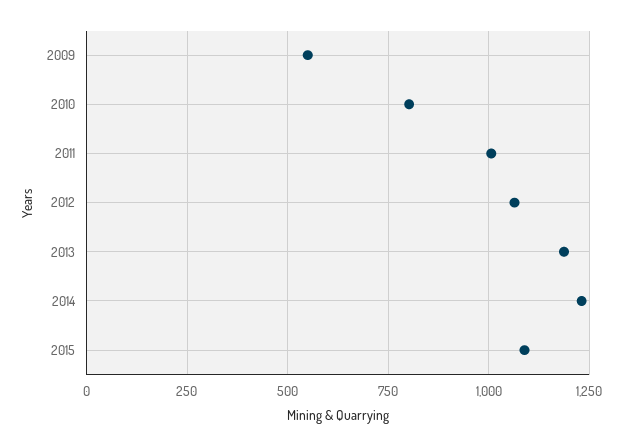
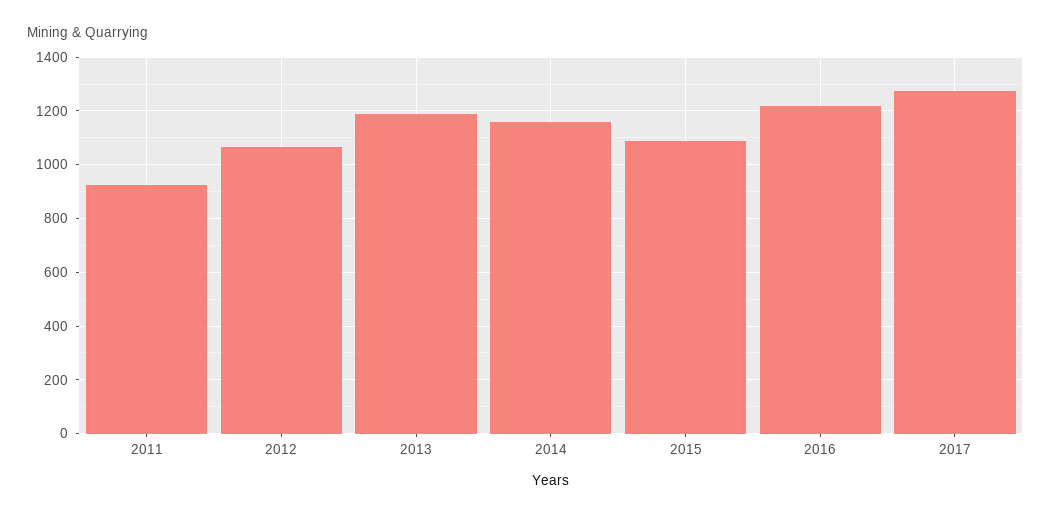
2009: 550 -> none
2010: 800 -> none
2011: 1000 -> 925
2014: 1225 -> 1150
2016: none -> 1225
2017: none -> 1275

